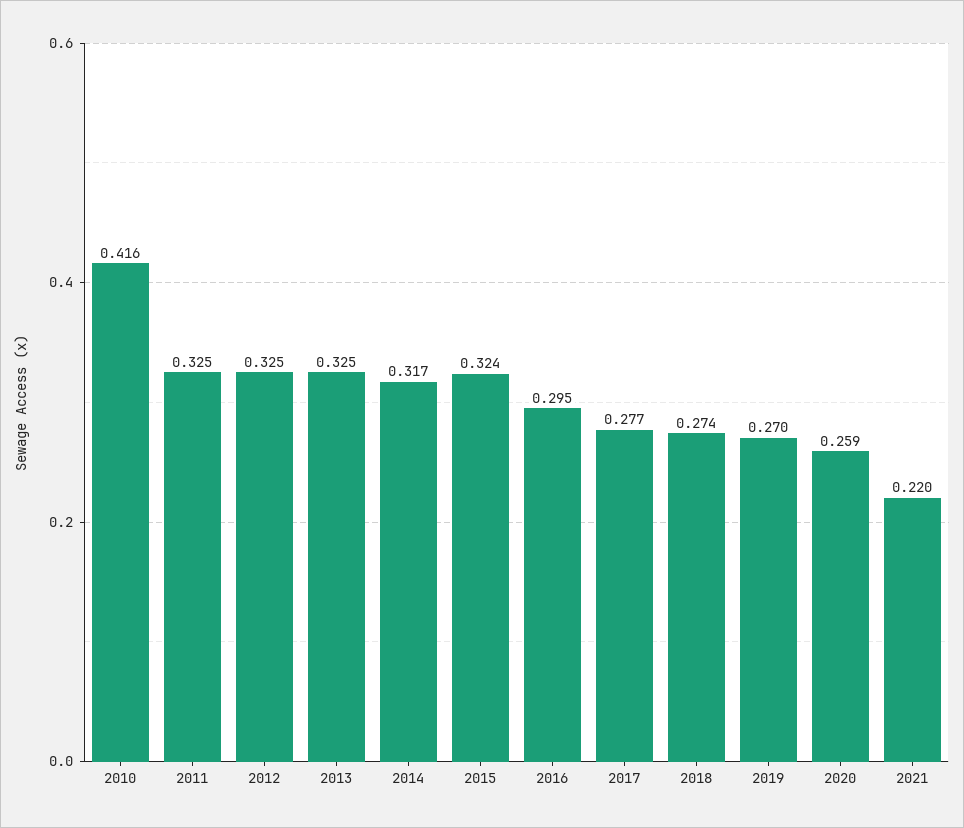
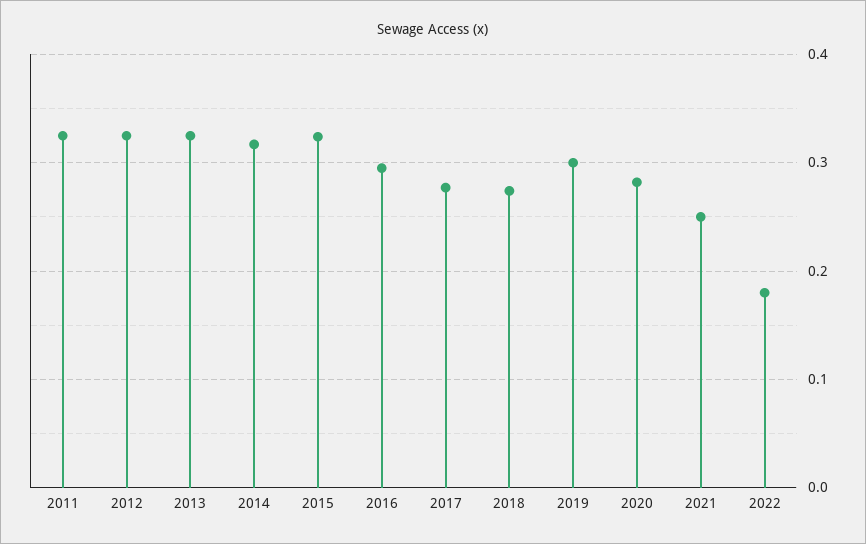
2010: 0.416 -> none
2019: 0.27 -> 0.3
2020: 0.259 -> 0.28
2021: 0.22 -> 0.25
2022: none -> 0.18

